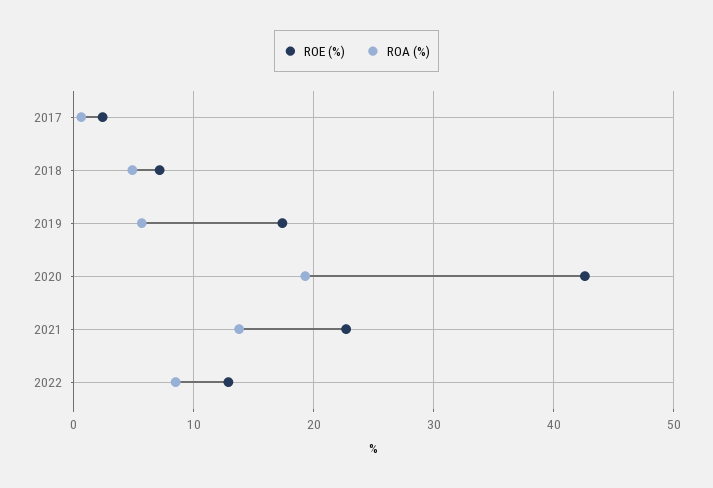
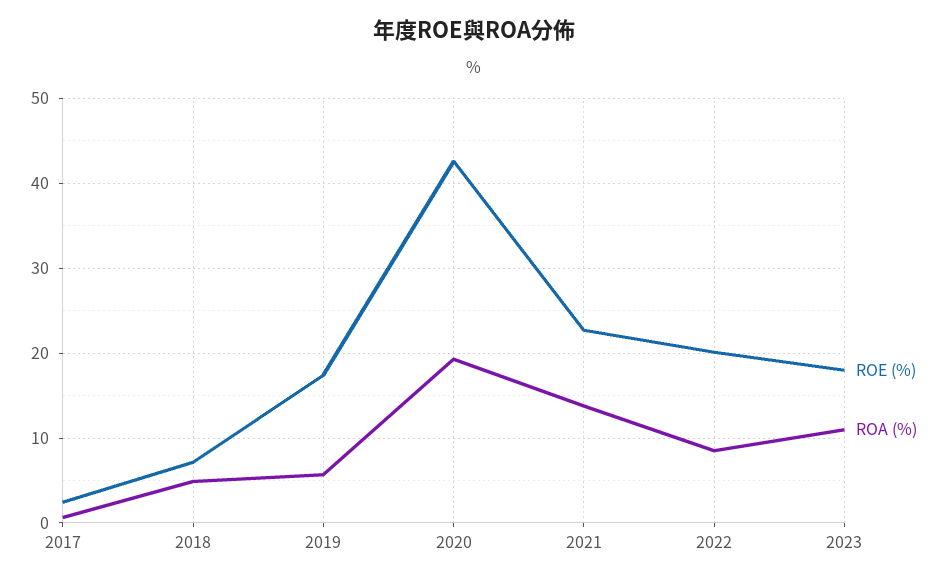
ROE (%), 2022: 13 -> 20
ROE (%), 2023: none -> 18
ROA (%), 2023: none -> 11

